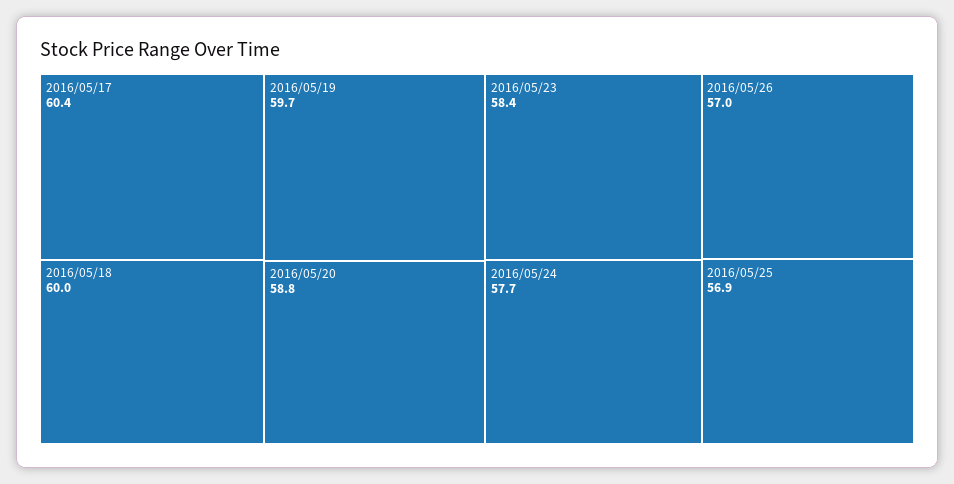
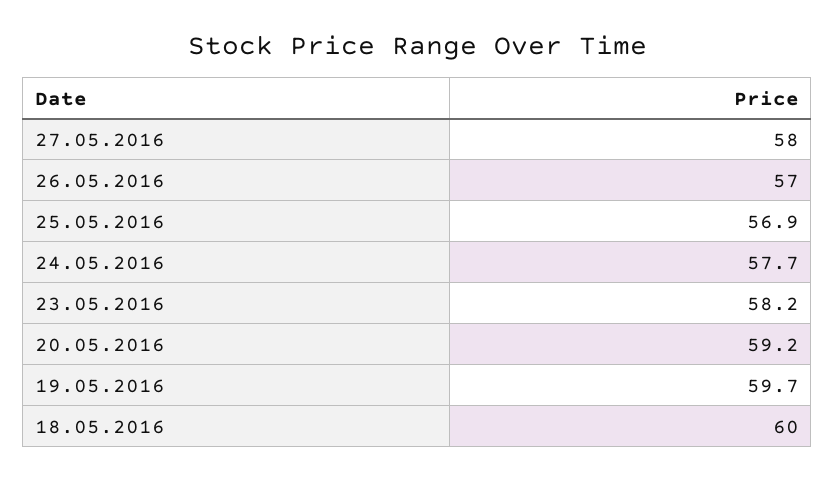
2016/05/17: 60.4 -> none
2016/05/20: 58.8 -> 59.2
2016/05/23: 58.4 -> 58.2
27.05.2016: none -> 58

